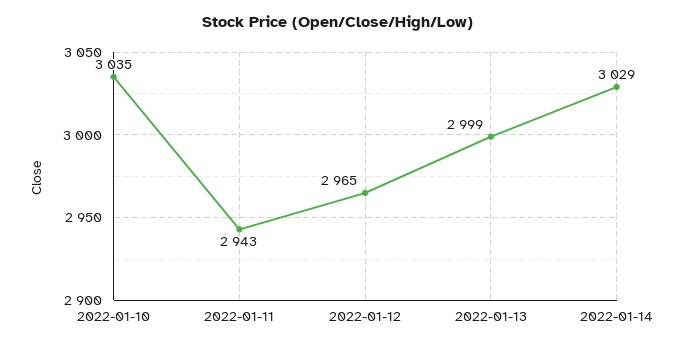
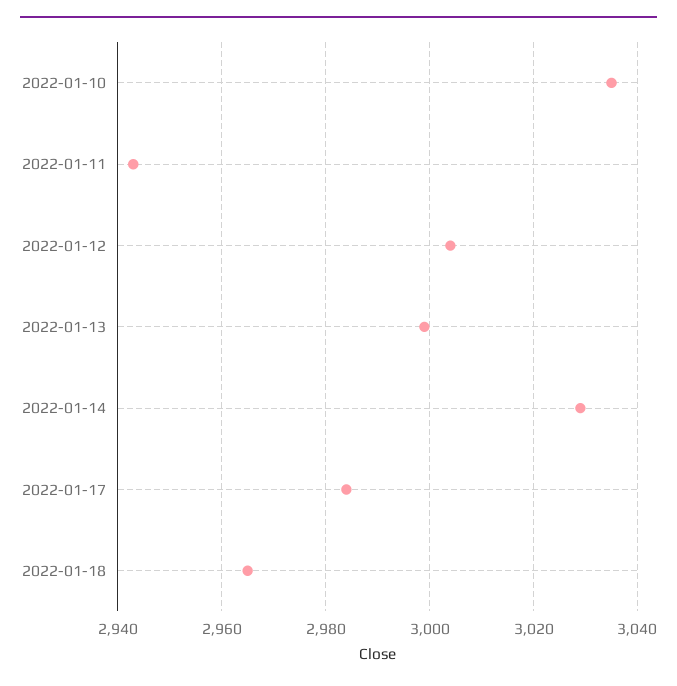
2022-01-12: 2965 -> 3005
2022-01-17: none -> 2985
2022-01-18: none -> 2965

